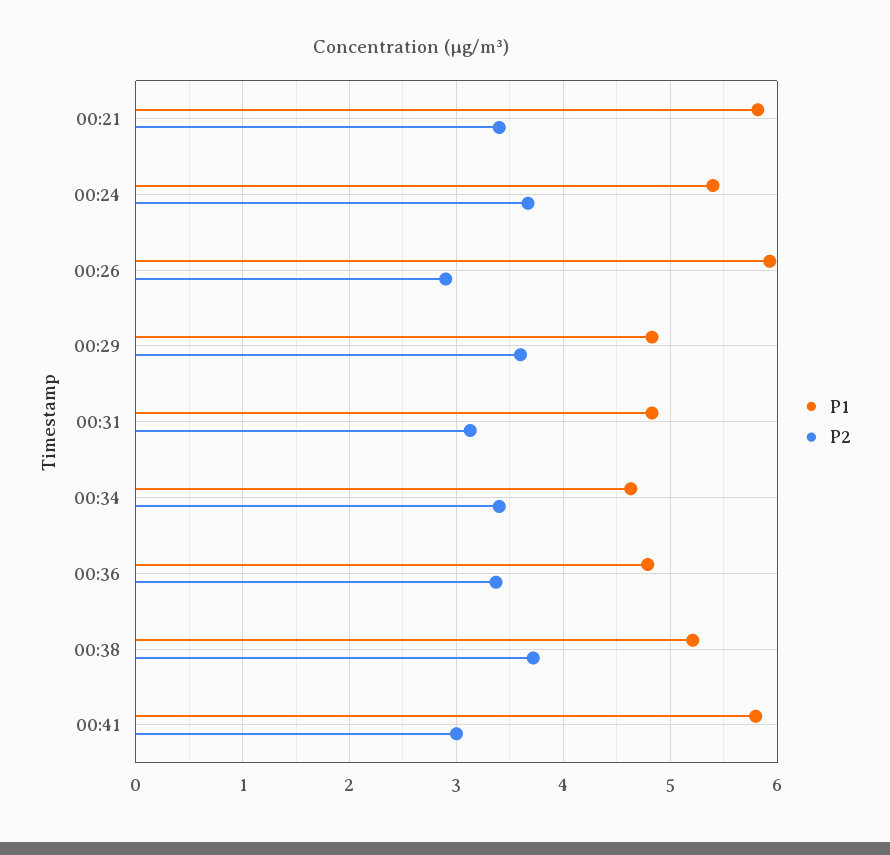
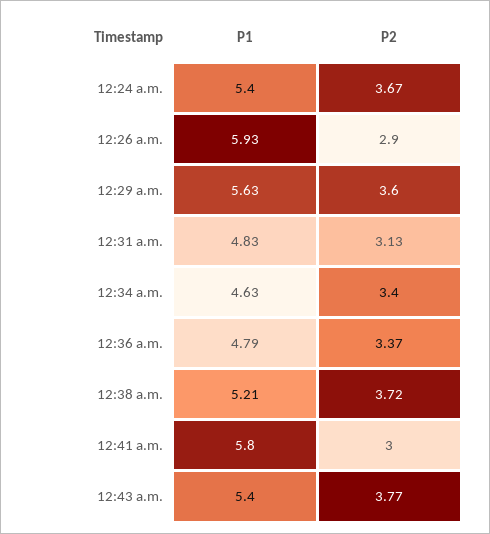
P1, 00:21: 5.8 -> none
P2, 00:21: 3.4 -> none
P1, 00:29: 4.8 -> 5.63
P1, 12:43 a.m.: none -> 5.4
P2, 12:43 a.m.: none -> 3.77

